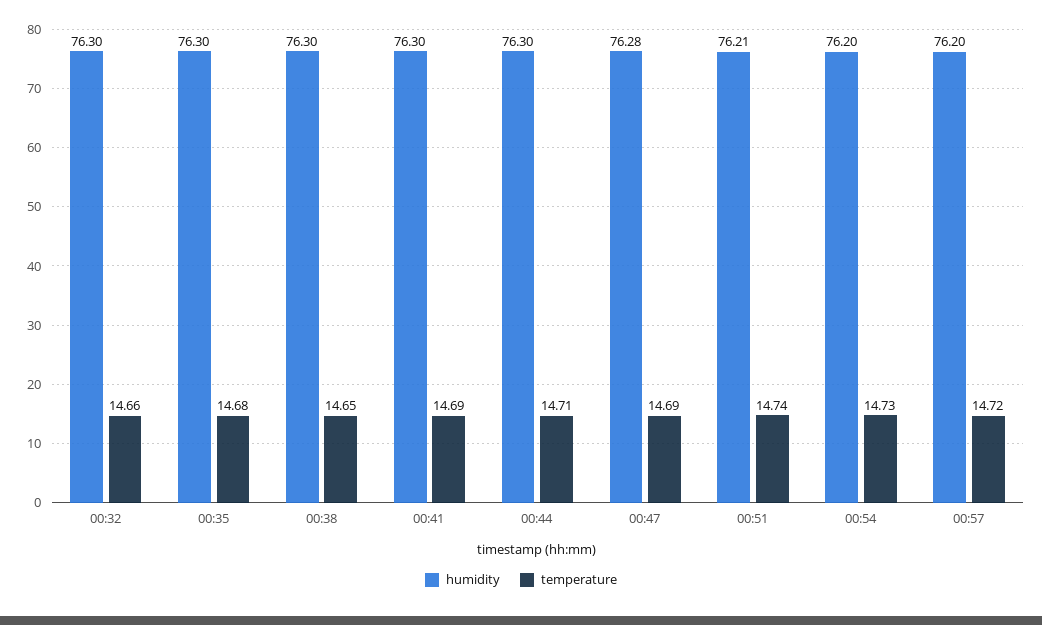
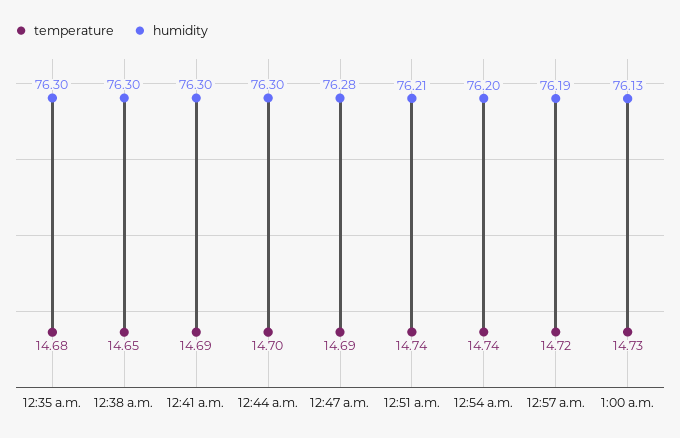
humidity, 00:32: 76.3 -> none
temperature, 00:32: 14.66 -> none
temperature, 00:44: 14.71 -> 14.7
temperature, 00:54: 14.73 -> 14.74
humidity, 00:57: 76.2 -> 76.19
temperature, 1:00 a.m.: none -> 14.73
humidity, 1:00 a.m.: none -> 76.13

